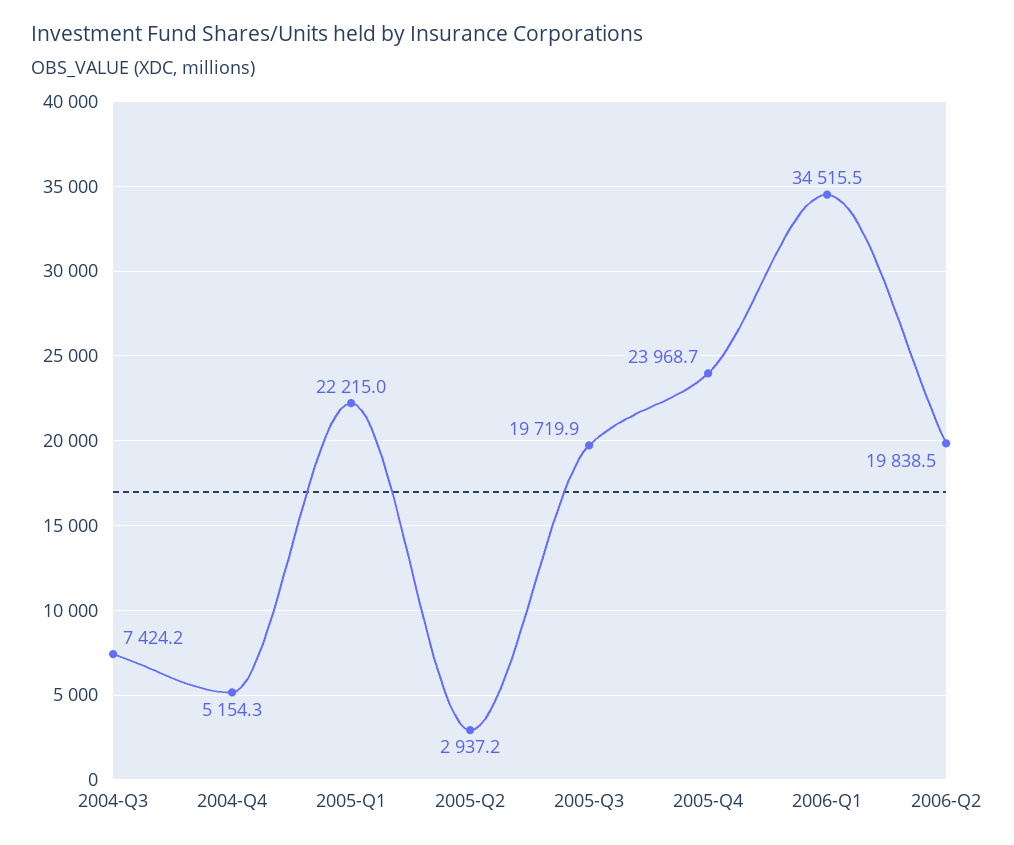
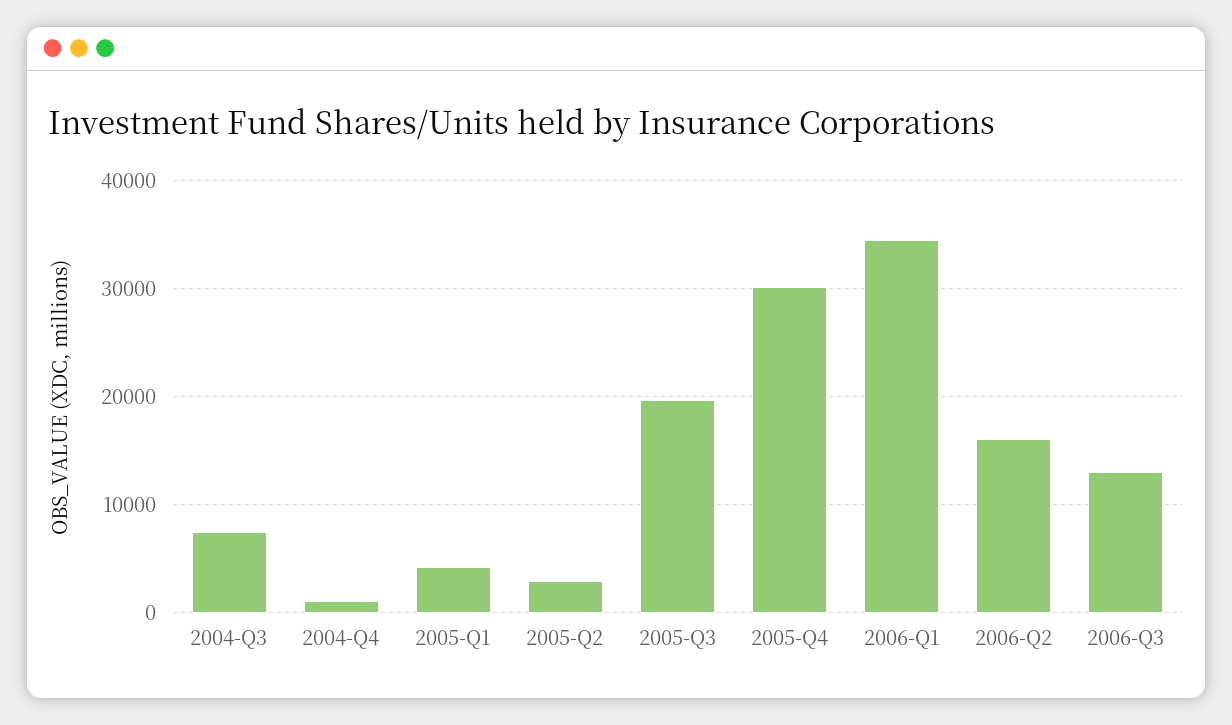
2004-Q4: 5154.3 -> 1000
2005-Q1: 22215 -> 4000
2005-Q4: 23968.7 -> 30000
2006-Q2: 19838.5 -> 16000
2006-Q3: none -> 13000

